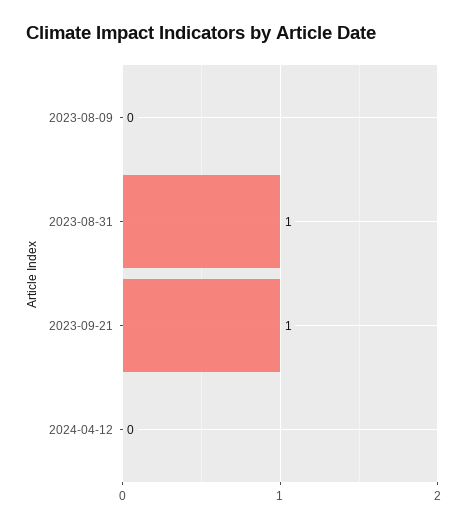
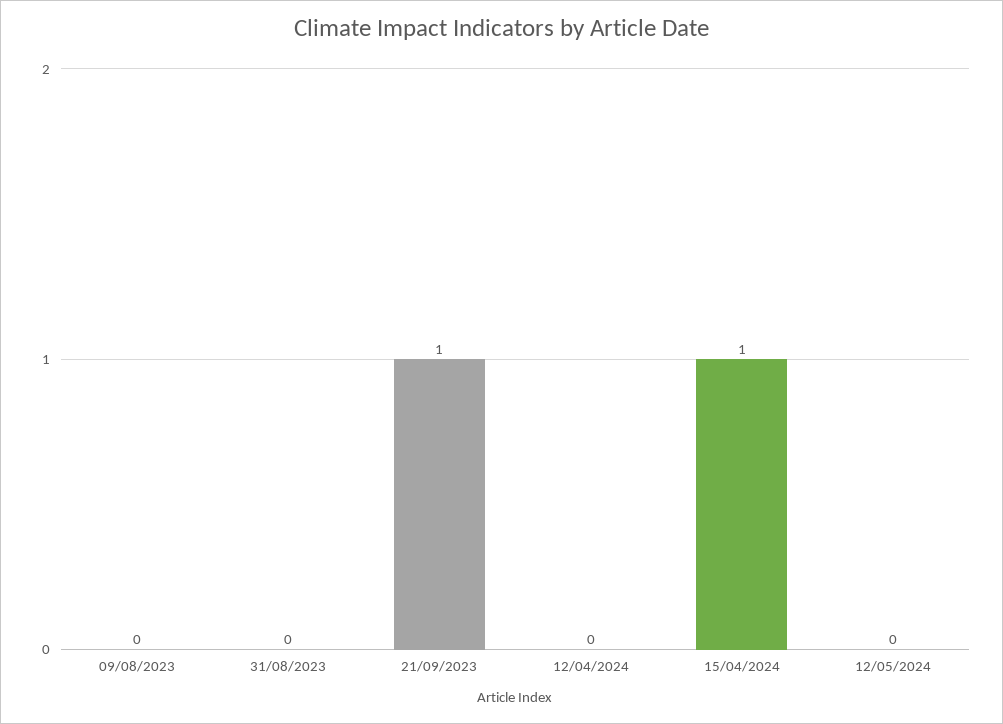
2023-08-31: 1 -> 0
15/04/2024: none -> 1
12/05/2024: none -> 0

